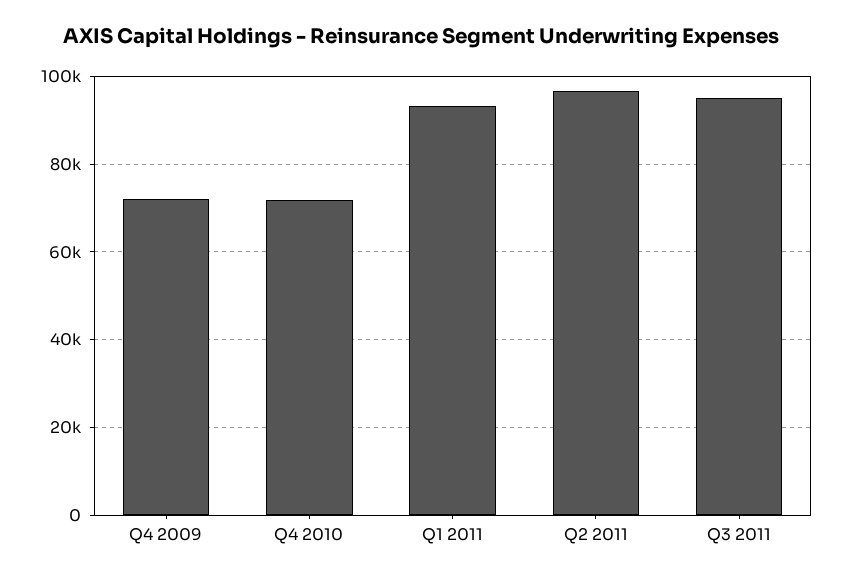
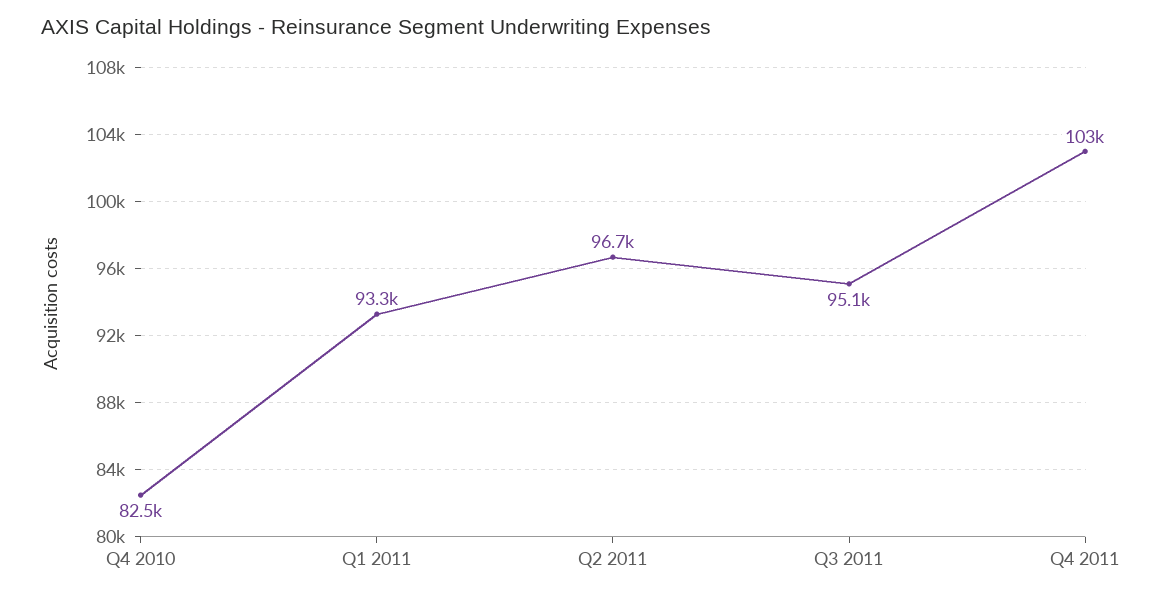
Q4 2009: 72000 -> none
Q4 2010: 72000 -> 82500
Q4 2011: none -> 103000

